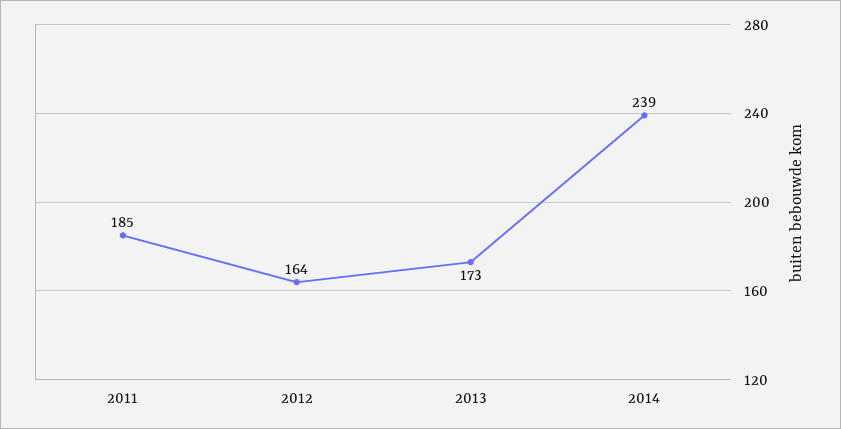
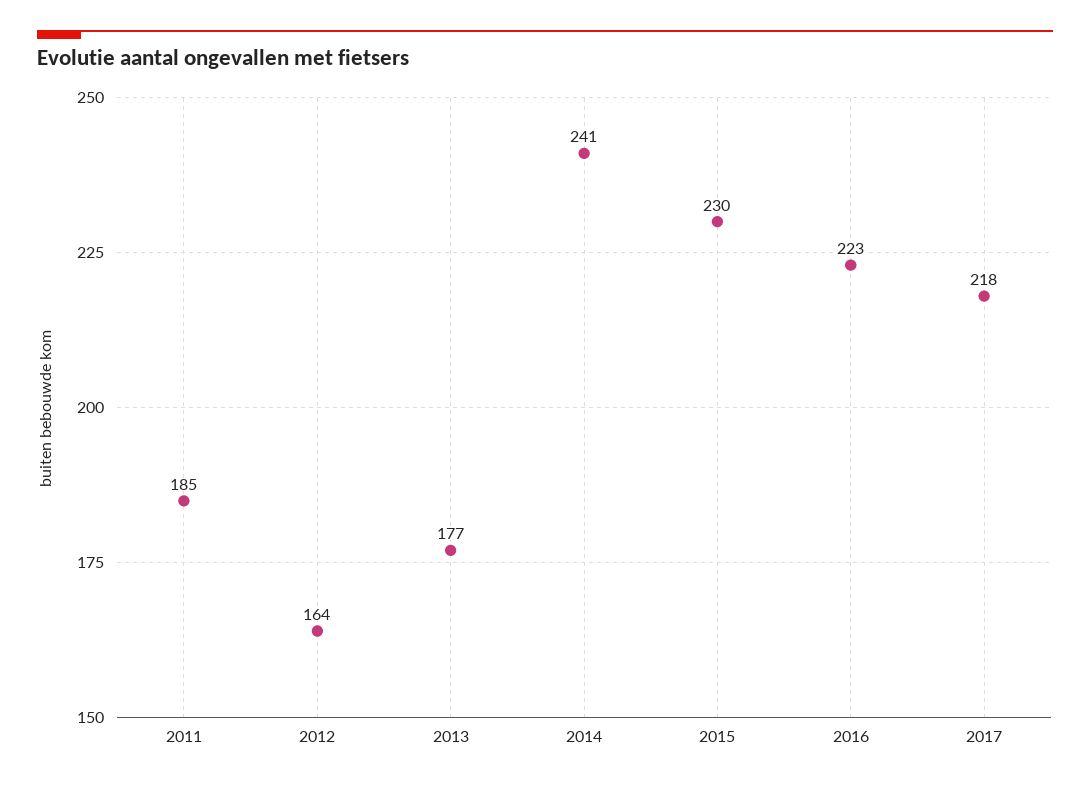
2013: 173 -> 177
2014: 239 -> 241
2015: none -> 230
2016: none -> 223
2017: none -> 218

